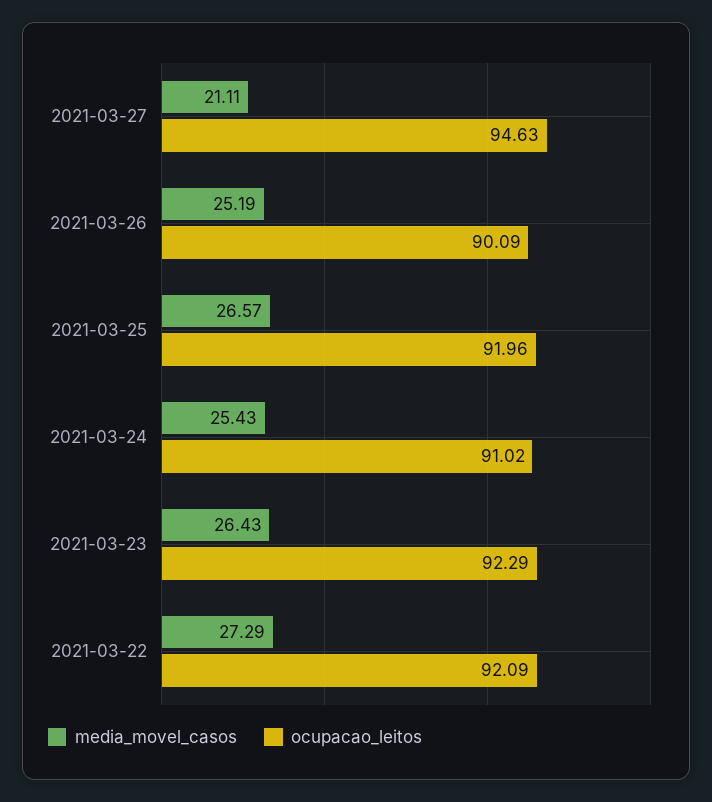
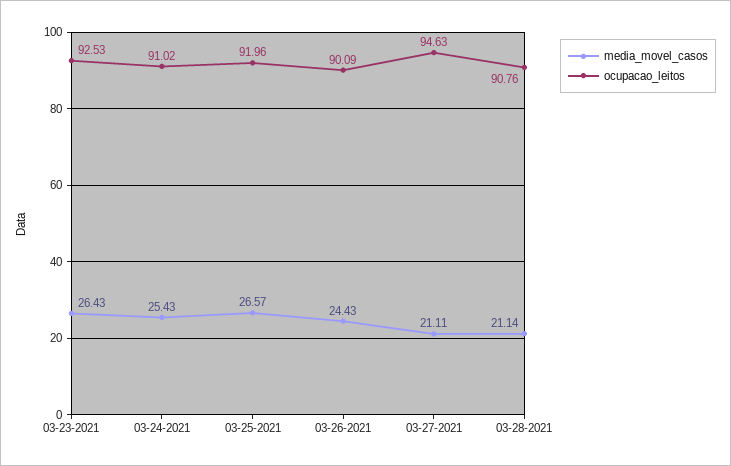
media_movel_casos, 2021-03-26: 25.19 -> 24.43
ocupacao_leitos, 2021-03-23: 92.29 -> 92.53
media_movel_casos, 2021-03-22: 27.29 -> none
ocupacao_leitos, 2021-03-22: 92.09 -> none
media_movel_casos, 03-28-2021: none -> 21.14
ocupacao_leitos, 03-28-2021: none -> 90.76

